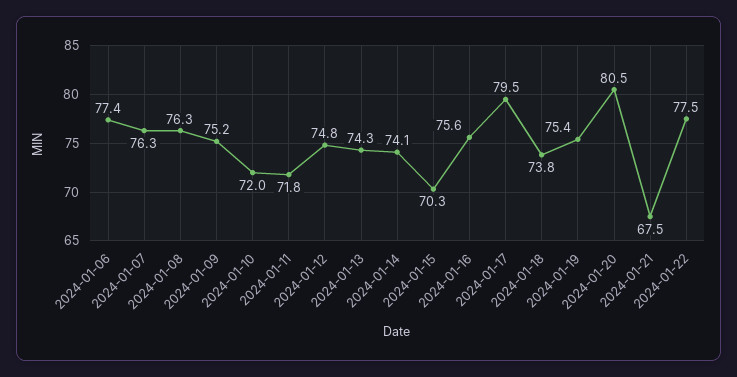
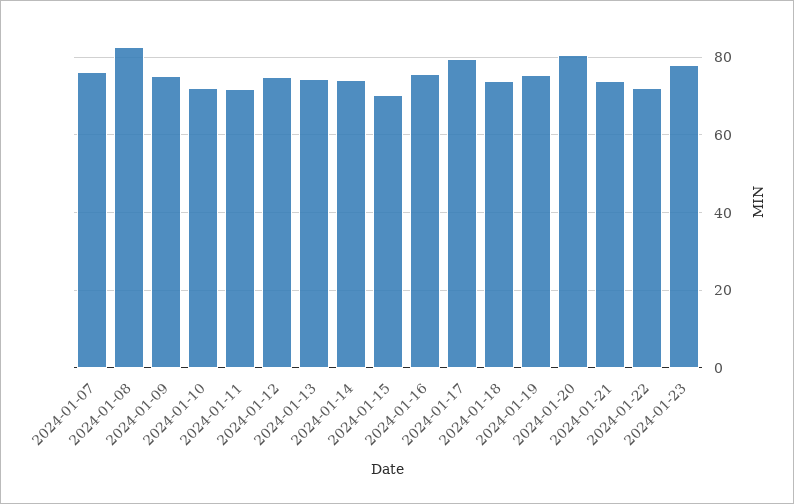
2024-01-06: 77.4 -> none
2024-01-08: 76.3 -> 82
2024-01-21: 67.5 -> 74
2024-01-22: 77.5 -> 72
2024-01-23: none -> 78

